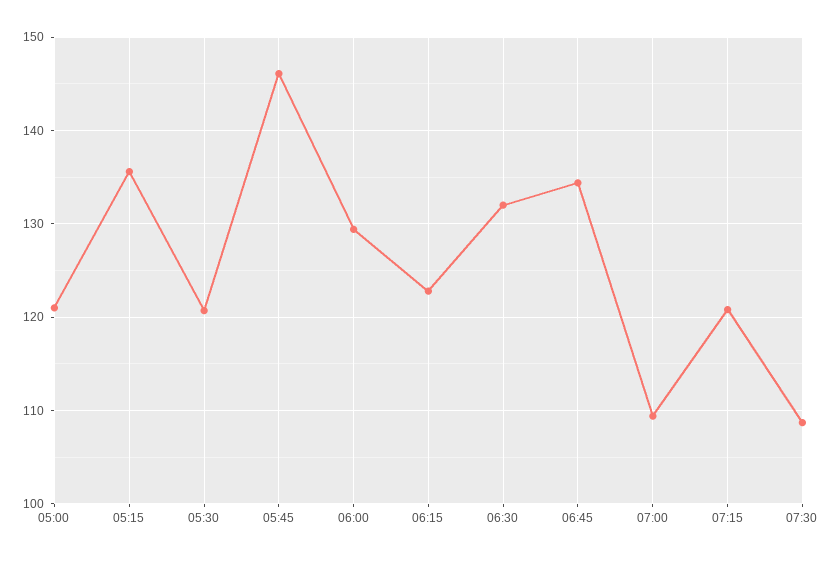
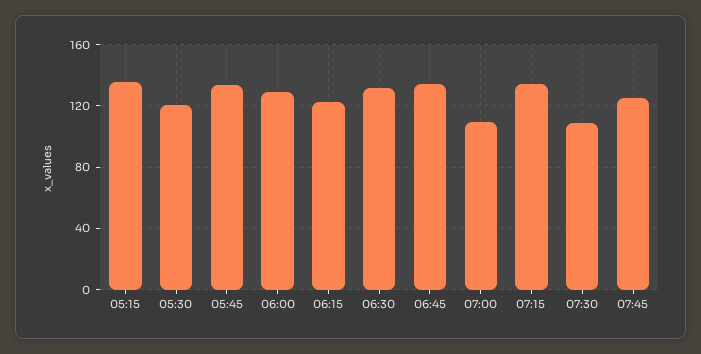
05:00: 121 -> none
05:45: 146 -> 135
07:15: 121 -> 135
07:45: none -> 125

